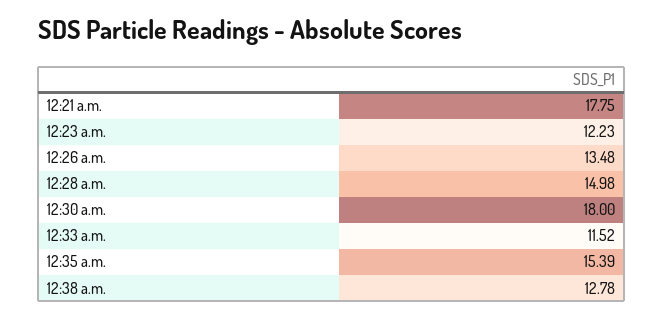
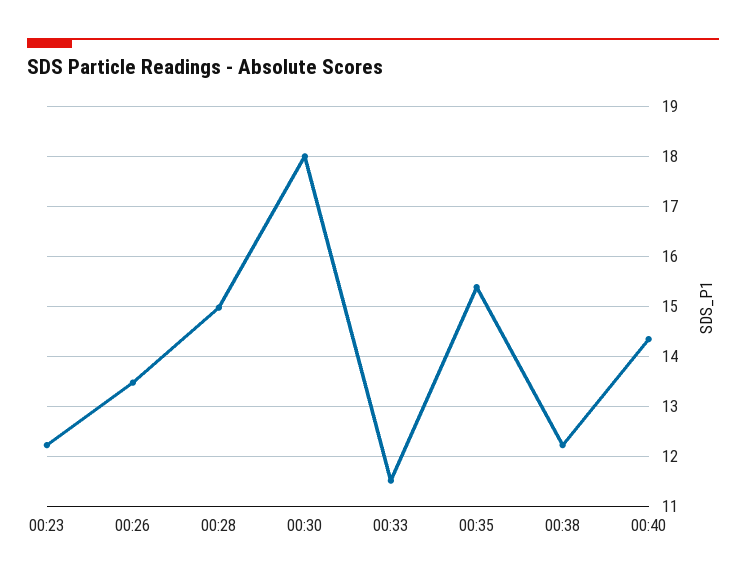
12:21 a.m.: 17.75 -> none
12:38 a.m.: 12.78 -> 12.2
00:40: none -> 14.4

